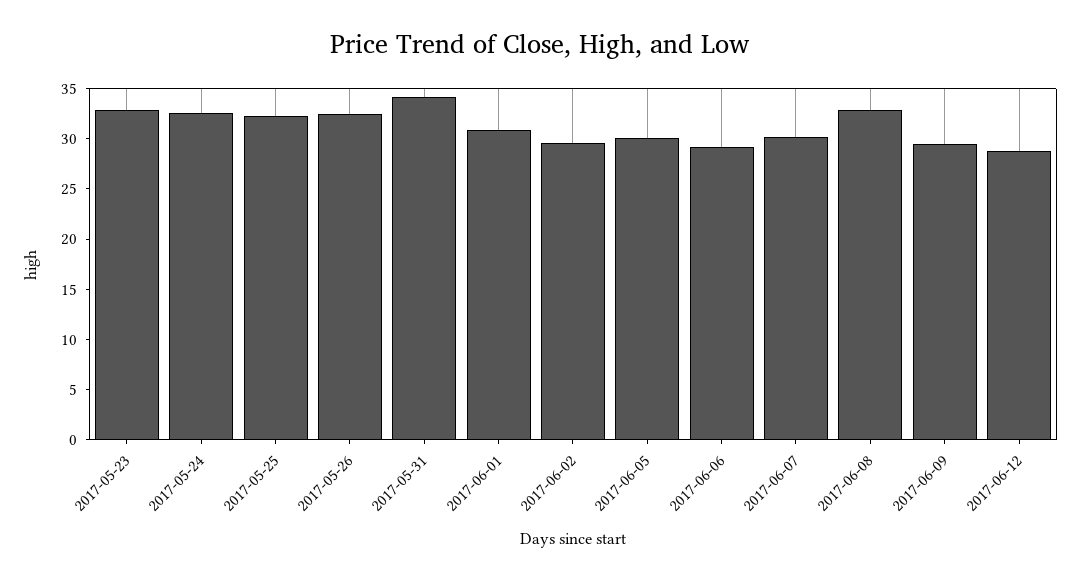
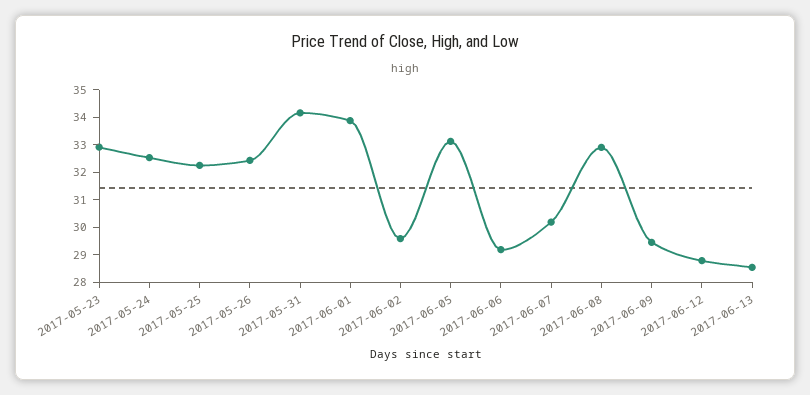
2017-06-01: 31 -> 34
2017-06-05: 30 -> 33
2017-06-13: none -> 28.5

